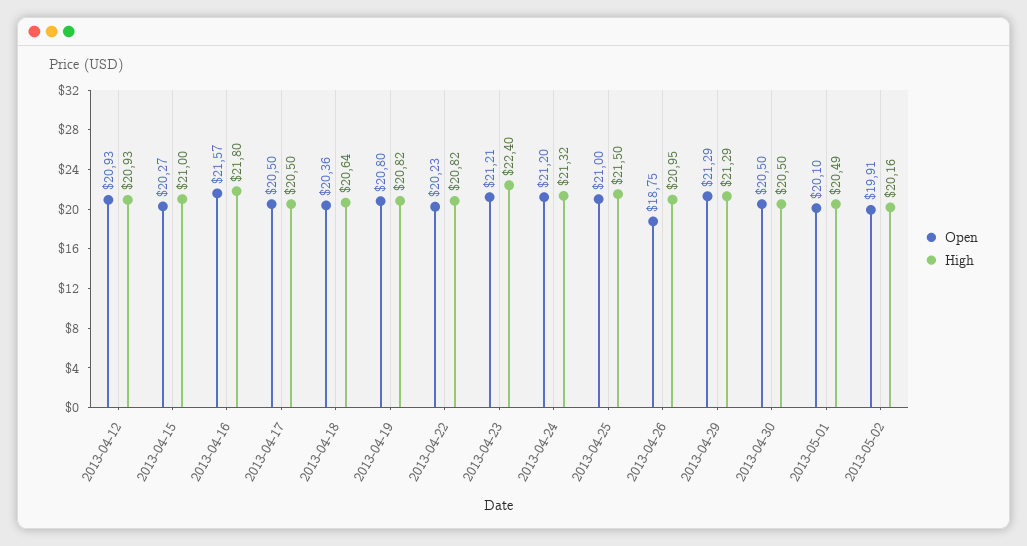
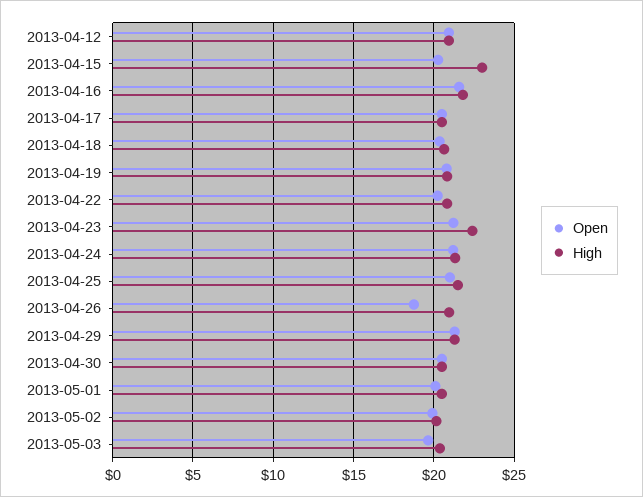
High, 2013-04-15: 21 -> 23
Open, 2013-05-03: none -> 19.5
High, 2013-05-03: none -> 20.5

